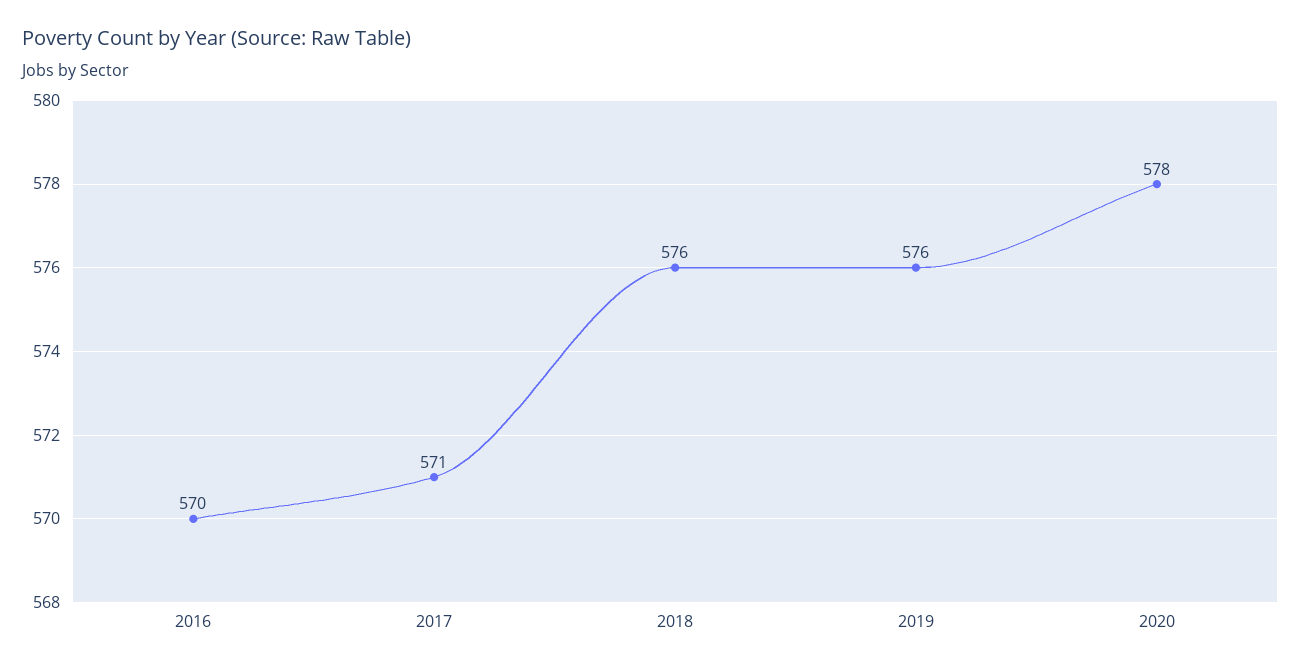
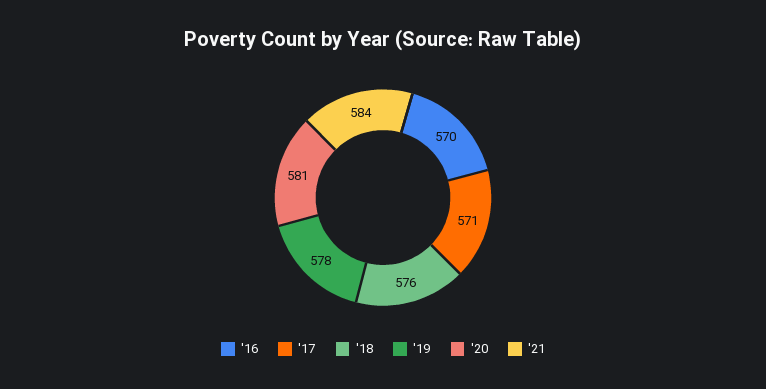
2019: 576 -> 578
2020: 578 -> 581
'21: none -> 584

